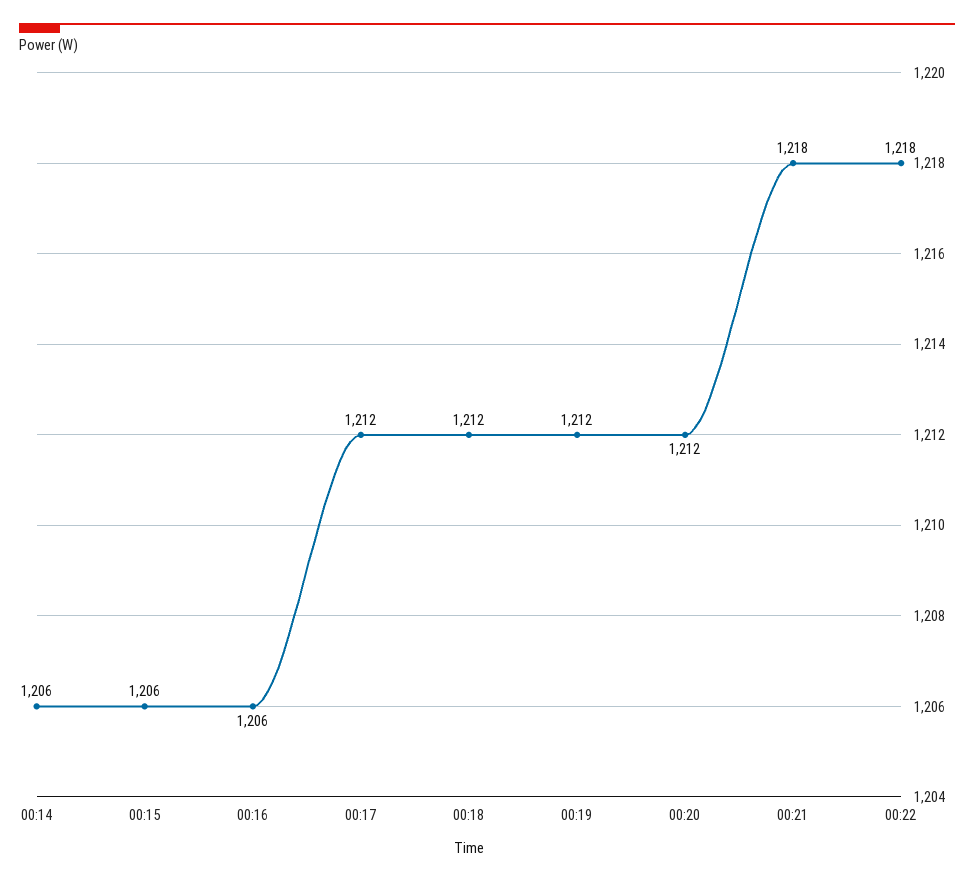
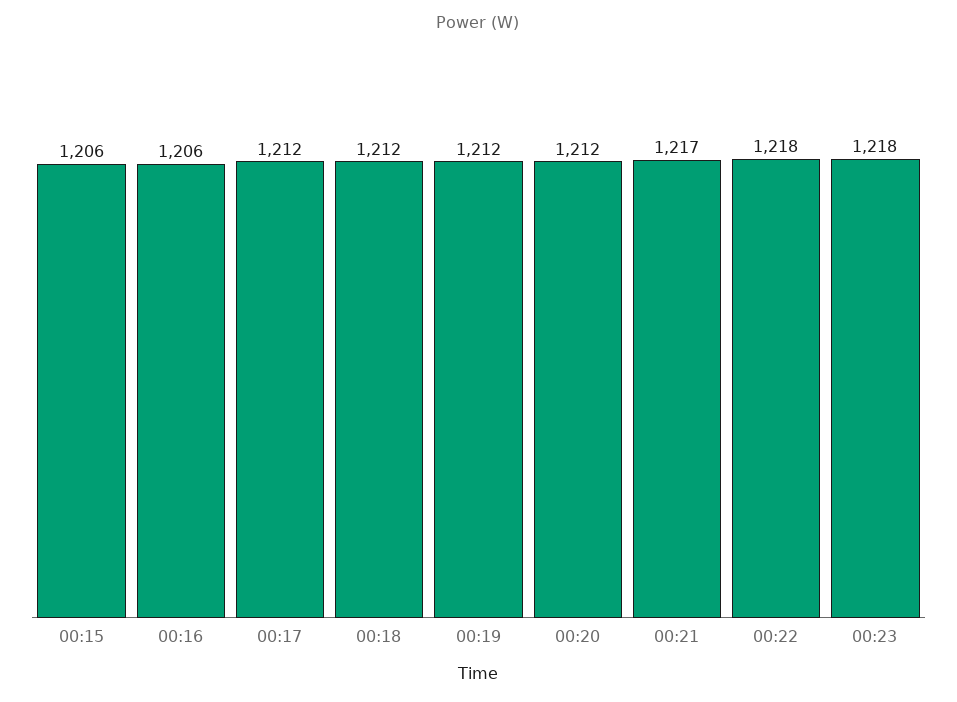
00:14: 1206 -> none
00:21: 1218 -> 1217
00:23: none -> 1218

